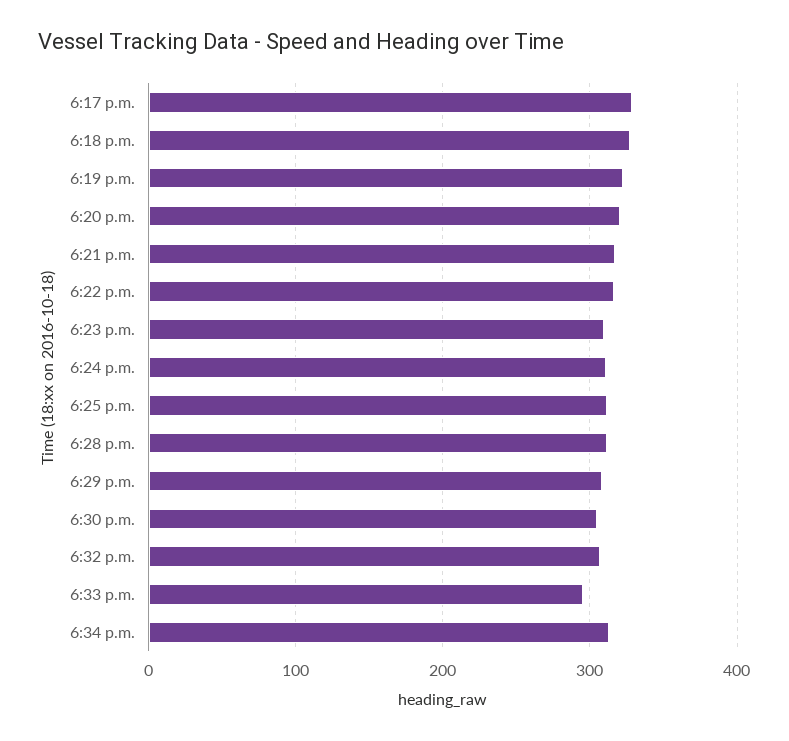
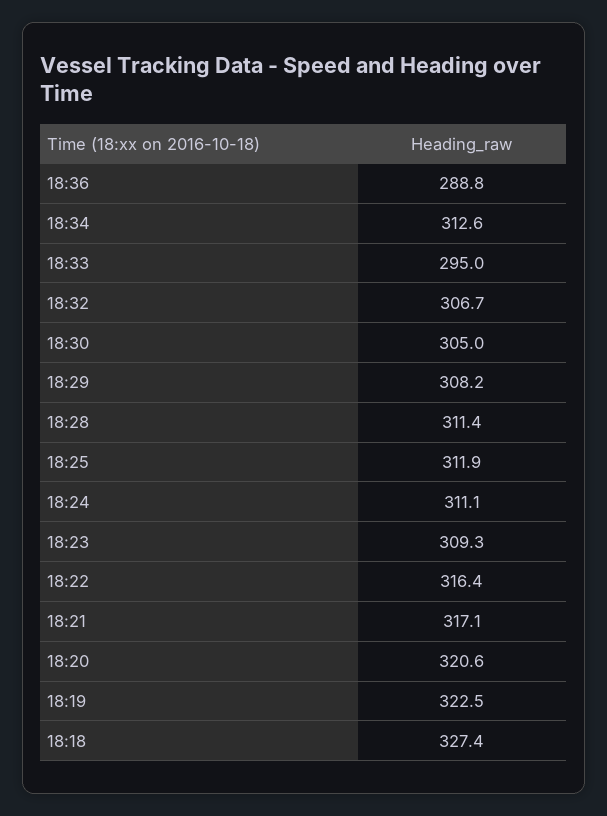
6:17 p.m.: 330 -> none
18:36: none -> 288.8

